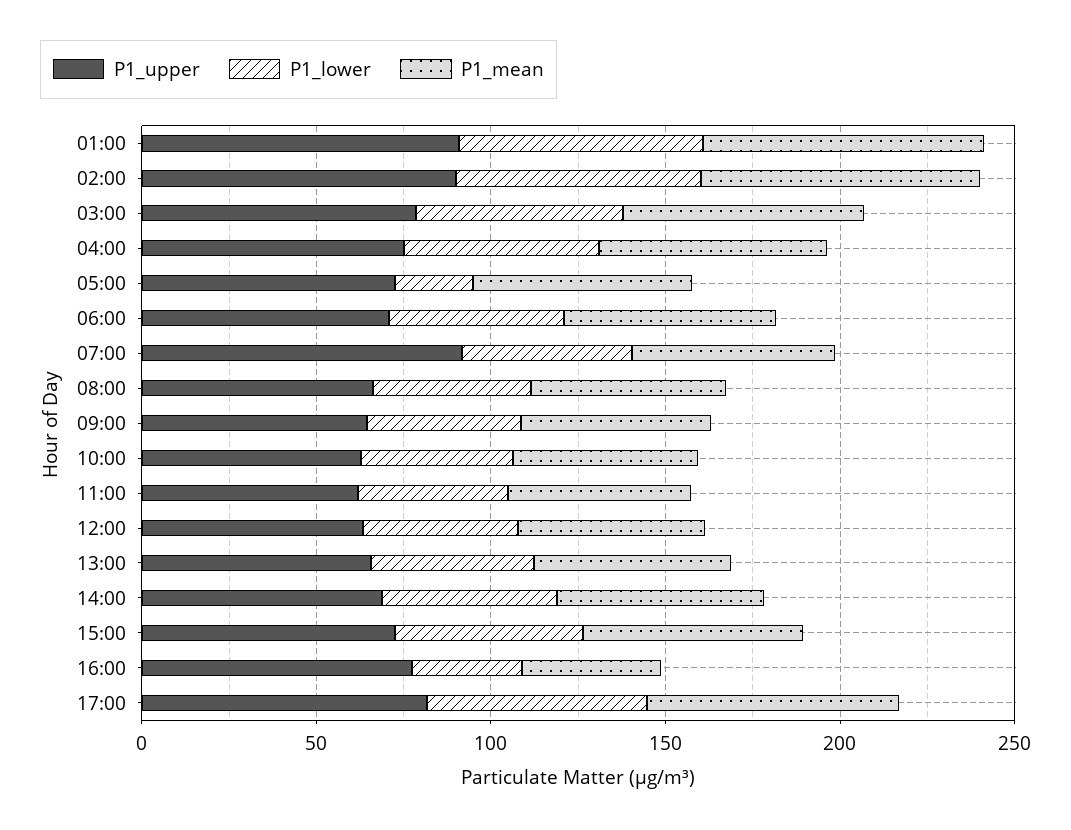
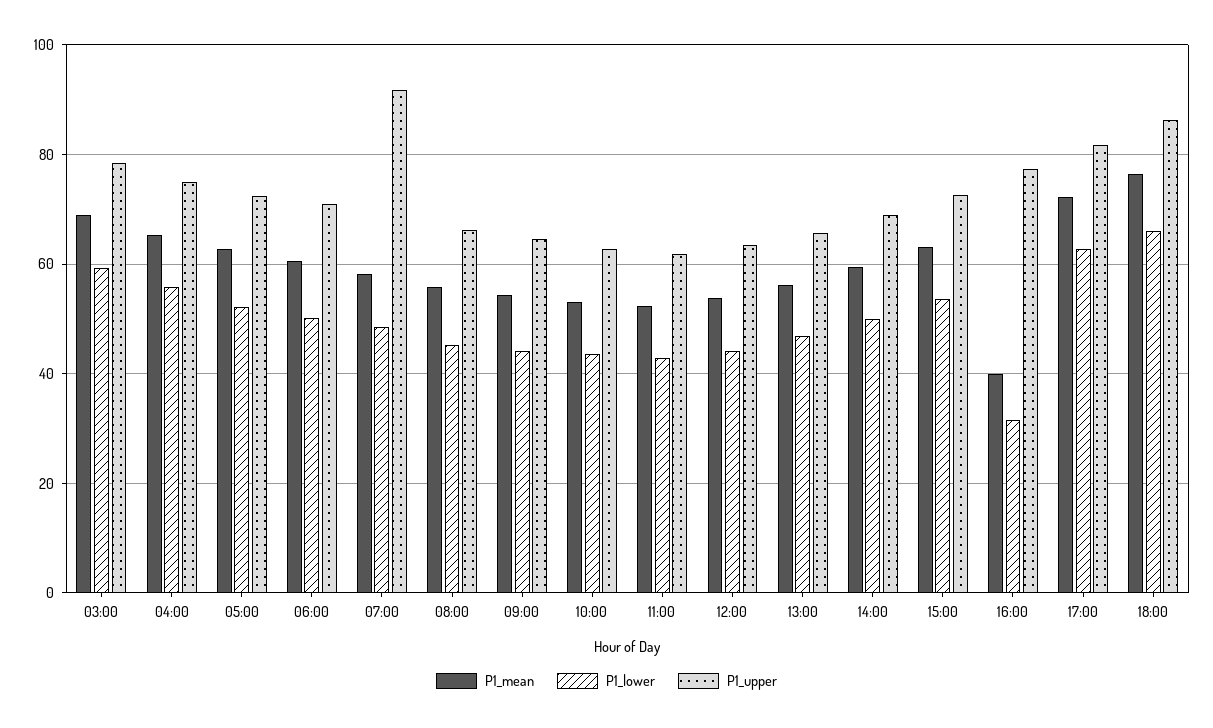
P1_upper, 01:00: 90 -> none
P1_lower, 01:00: 70 -> none
P1_mean, 01:00: 80 -> none
P1_upper, 02:00: 90 -> none
P1_lower, 02:00: 70 -> none
P1_mean, 02:00: 80 -> none
P1_lower, 05:00: 20 -> 52
P1_mean, 18:00: none -> 76
P1_lower, 18:00: none -> 66
P1_upper, 18:00: none -> 86

